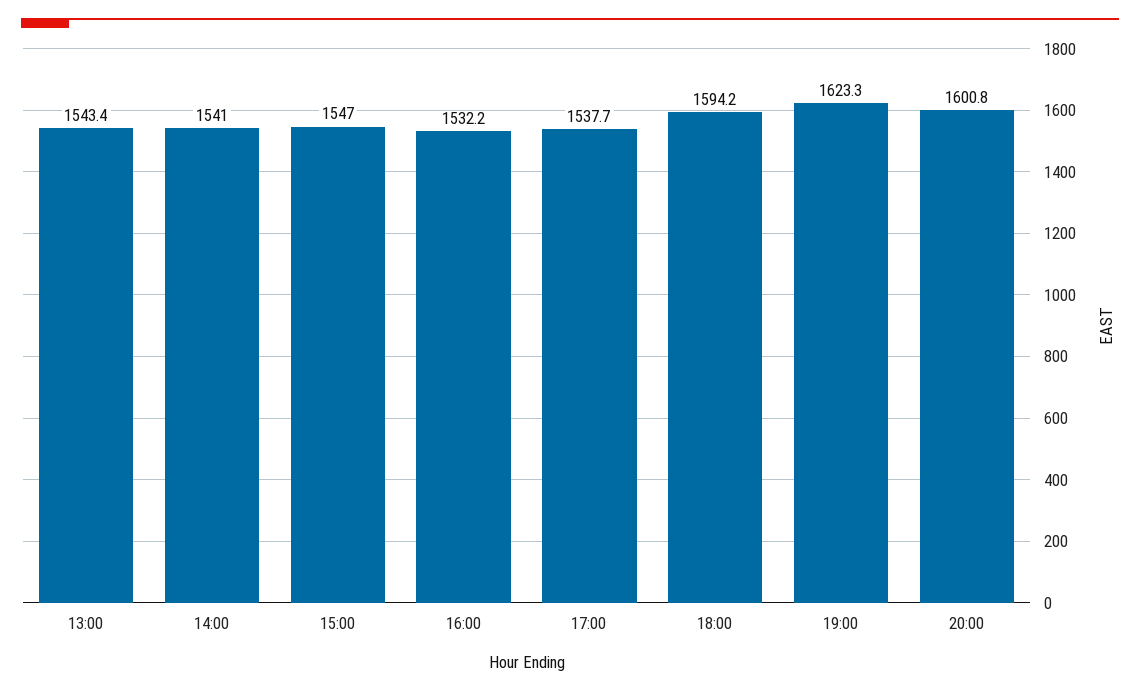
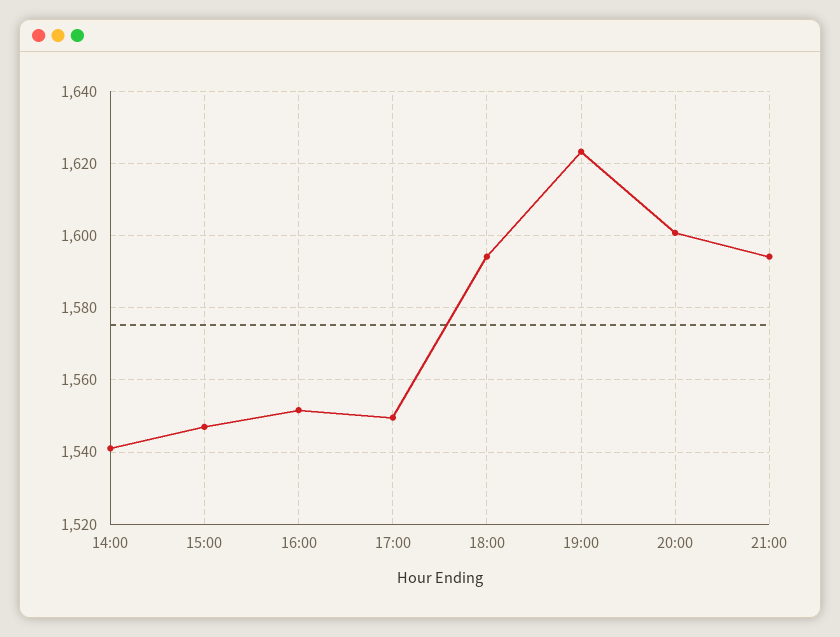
13:00: 1543.4 -> none
16:00: 1532.2 -> 1552
17:00: 1537.7 -> 1550
21:00: none -> 1594

